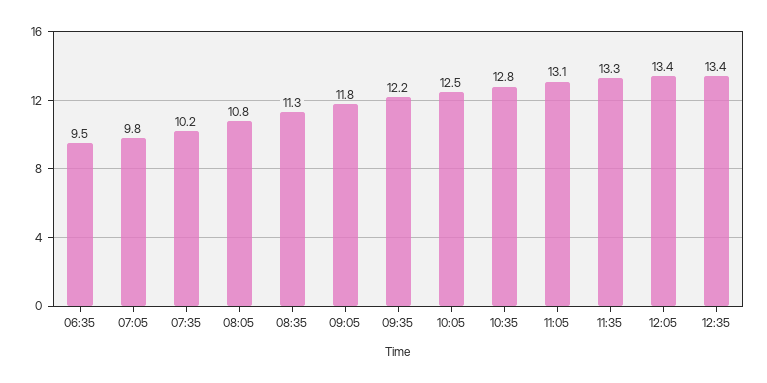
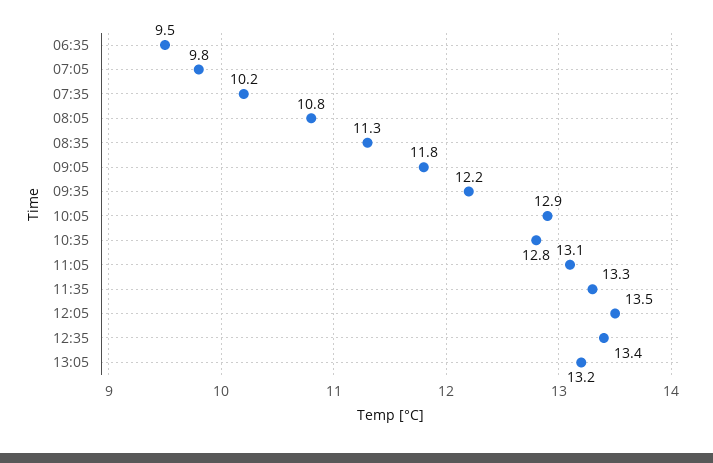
10:05: 12.5 -> 12.9
12:05: 13.4 -> 13.5
13:05: none -> 13.2

